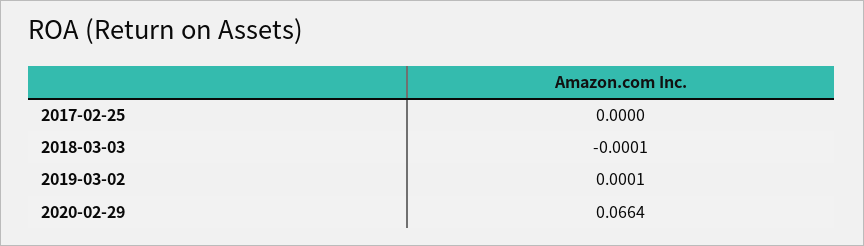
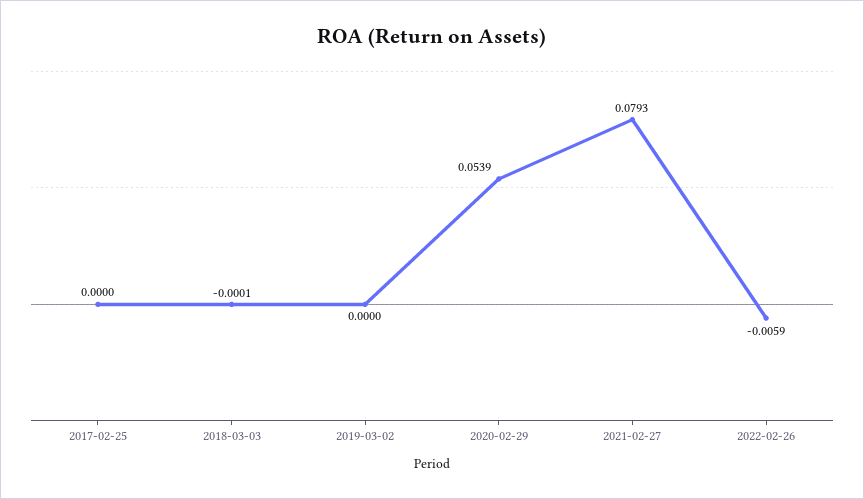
2019-03-02: 0.0001 -> 0
2020-02-29: 0.0664 -> 0.0539
2021-02-27: none -> 0.0793
2022-02-26: none -> -0.0059

